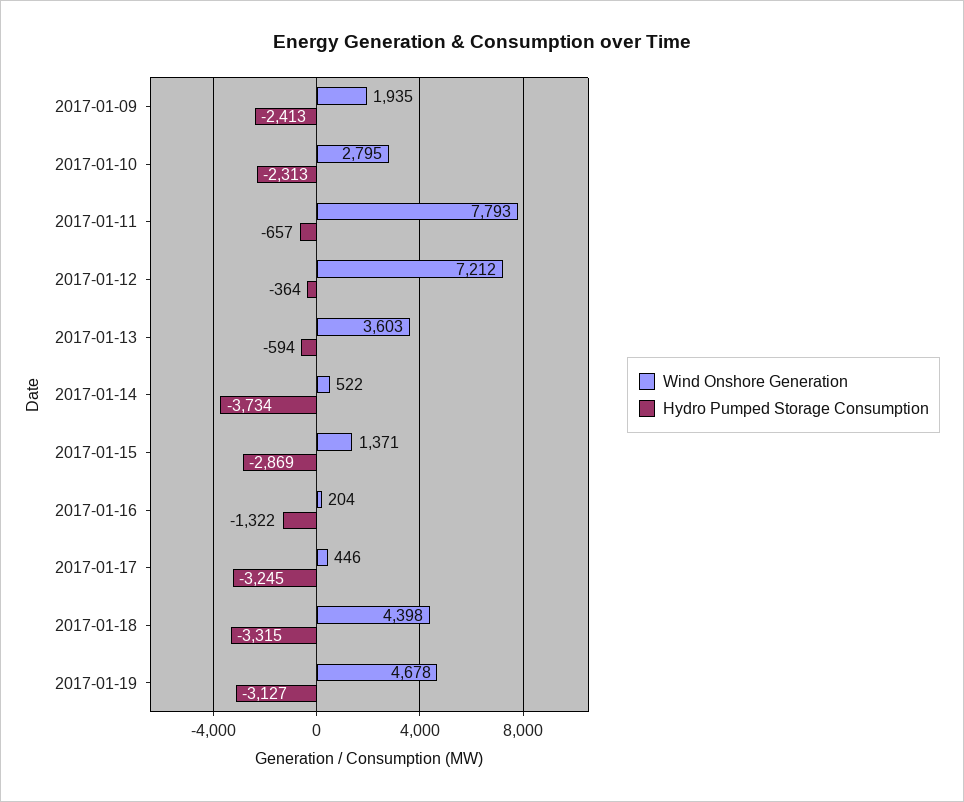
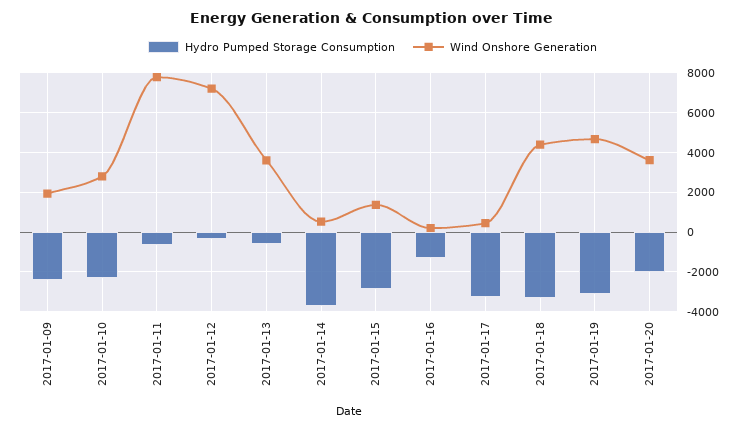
Hydro Pumped Storage Consumption, 2017-01-20: none -> -2000
Wind Onshore Generation, 2017-01-20: none -> 3500

